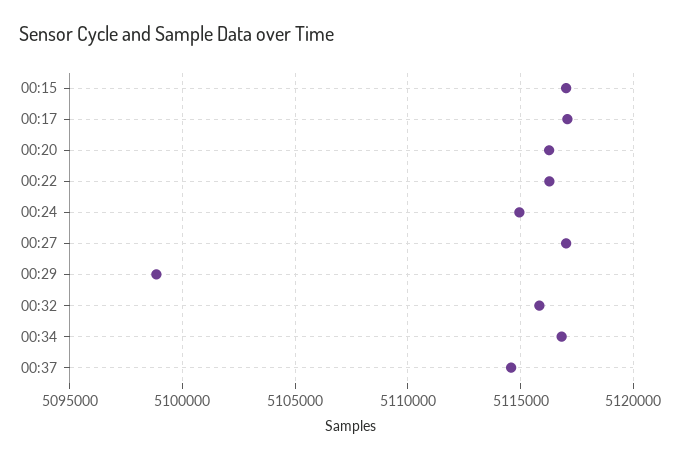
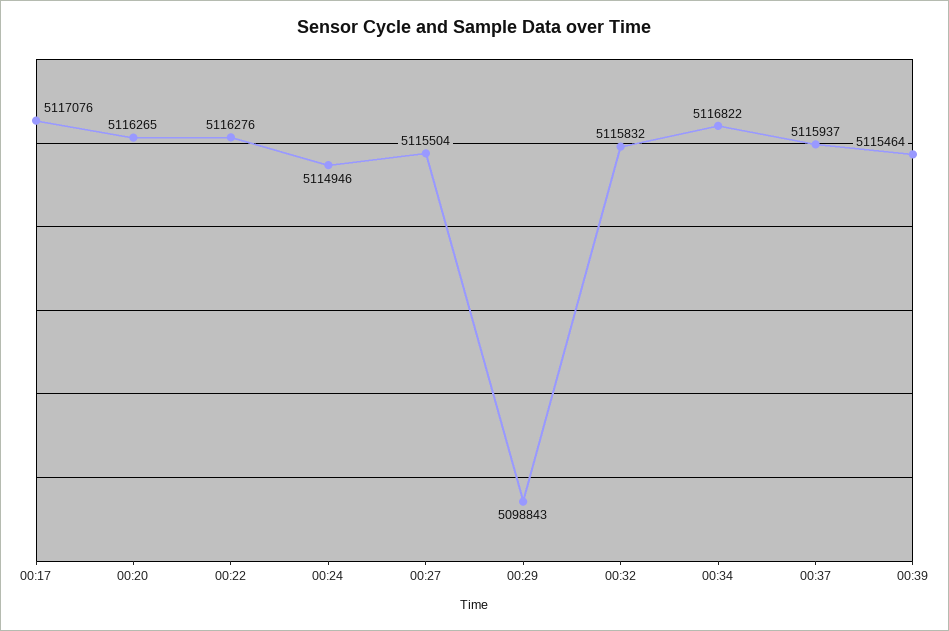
00:15: 5117000 -> none
00:27: 5117000 -> 5115504
00:37: 5114500 -> 5115937
00:39: none -> 5115464

